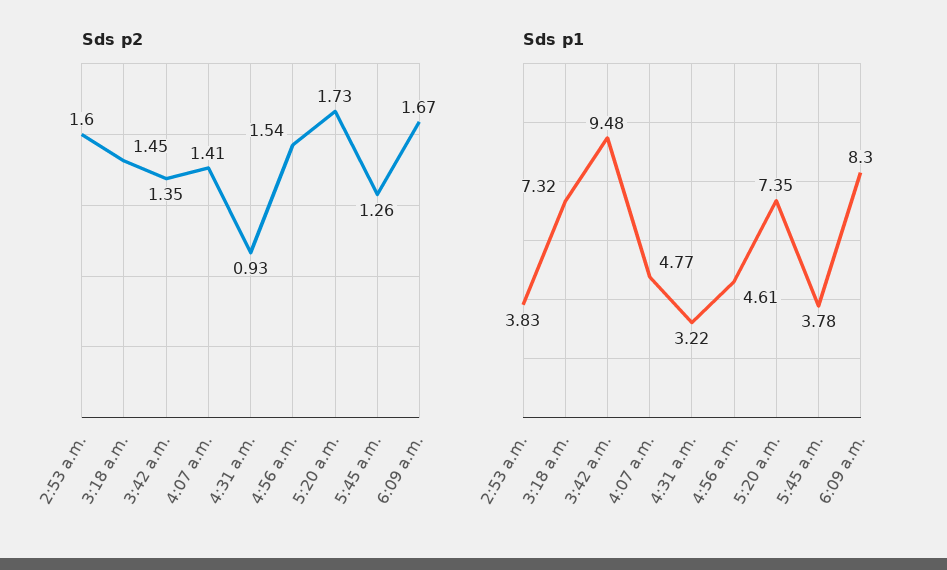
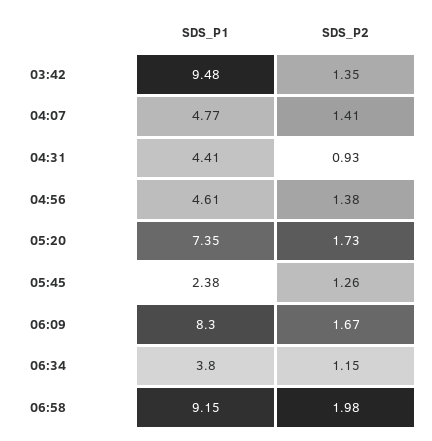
Sds p2, 2:53 a.m.: 1.6 -> none
Sds p2, 3:18 a.m.: 1.45 -> none
Sds p2, 4:56 a.m.: 1.54 -> 1.38
Sds p1, 2:53 a.m.: 3.83 -> none
Sds p1, 3:18 a.m.: 7.32 -> none
Sds p1, 4:31 a.m.: 3.22 -> 4.41
Sds p1, 5:45 a.m.: 3.78 -> 2.38
Sds p1, 06:34: none -> 3.8
Sds p2, 06:34: none -> 1.15
Sds p1, 06:58: none -> 9.15
Sds p2, 06:58: none -> 1.98

